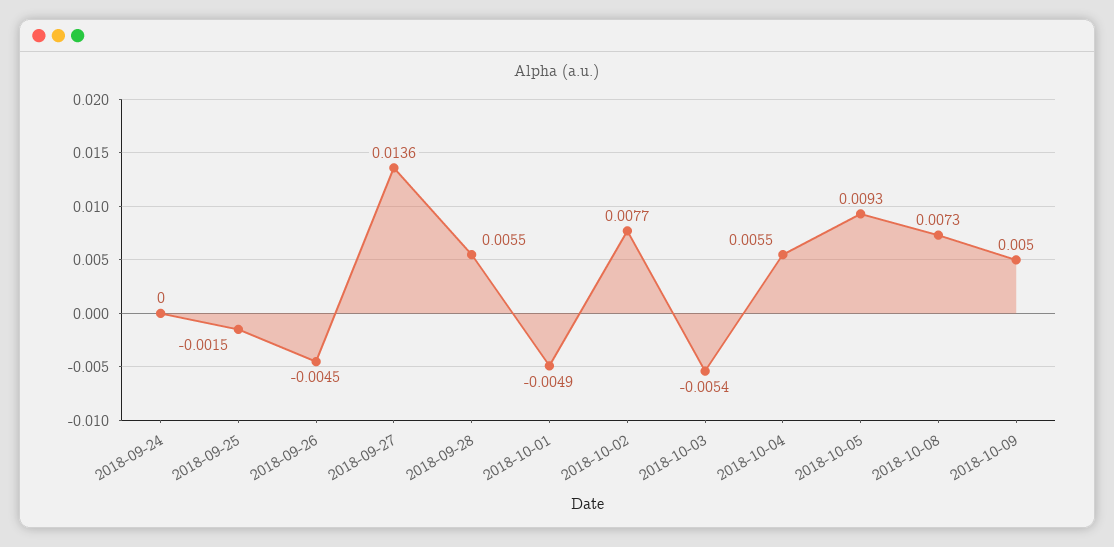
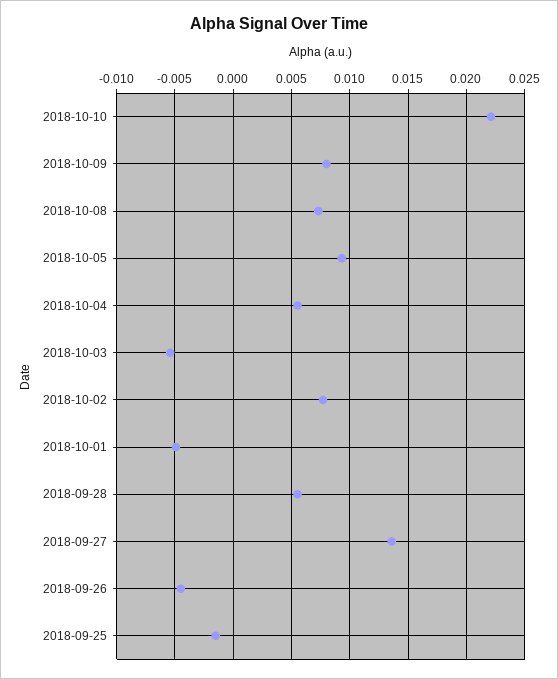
2018-09-24: 0 -> none
2018-10-09: 0.005 -> 0.008
2018-10-10: none -> 0.022

